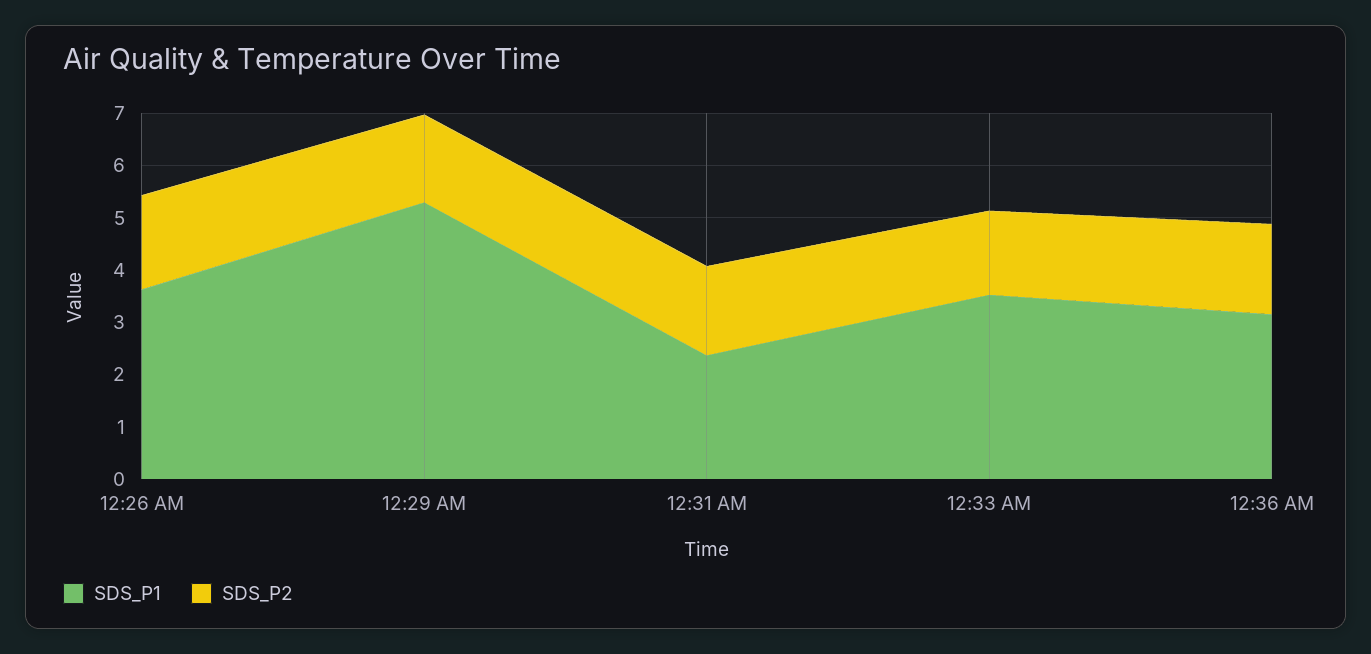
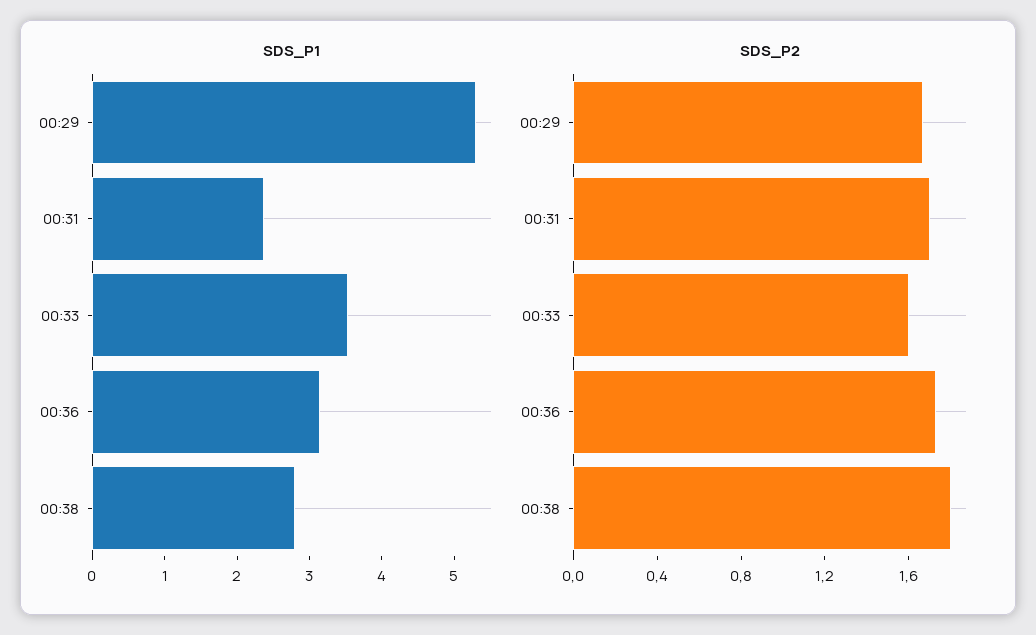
SDS_P1, 12:26 AM: 3.6 -> none
SDS_P2, 12:26 AM: 1.8 -> none
SDS_P1, 00:38: none -> 2.8
SDS_P2, 00:38: none -> 1.8

